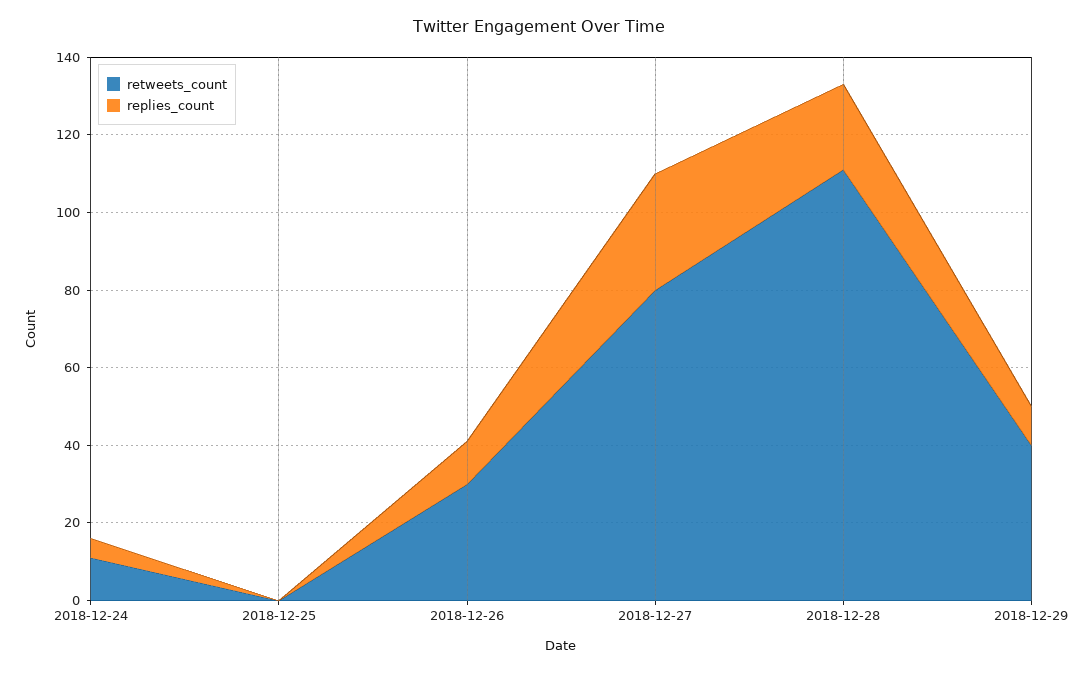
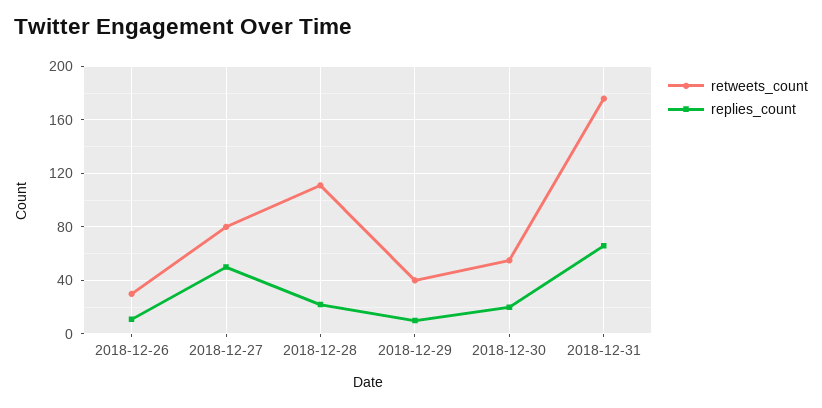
retweets_count, 2018-12-24: 10 -> none
replies_count, 2018-12-24: 5 -> none
retweets_count, 2018-12-25: 0 -> none
replies_count, 2018-12-25: 0 -> none
replies_count, 2018-12-27: 30 -> 50
retweets_count, 2018-12-30: none -> 55
replies_count, 2018-12-30: none -> 20
retweets_count, 2018-12-31: none -> 175
replies_count, 2018-12-31: none -> 65

